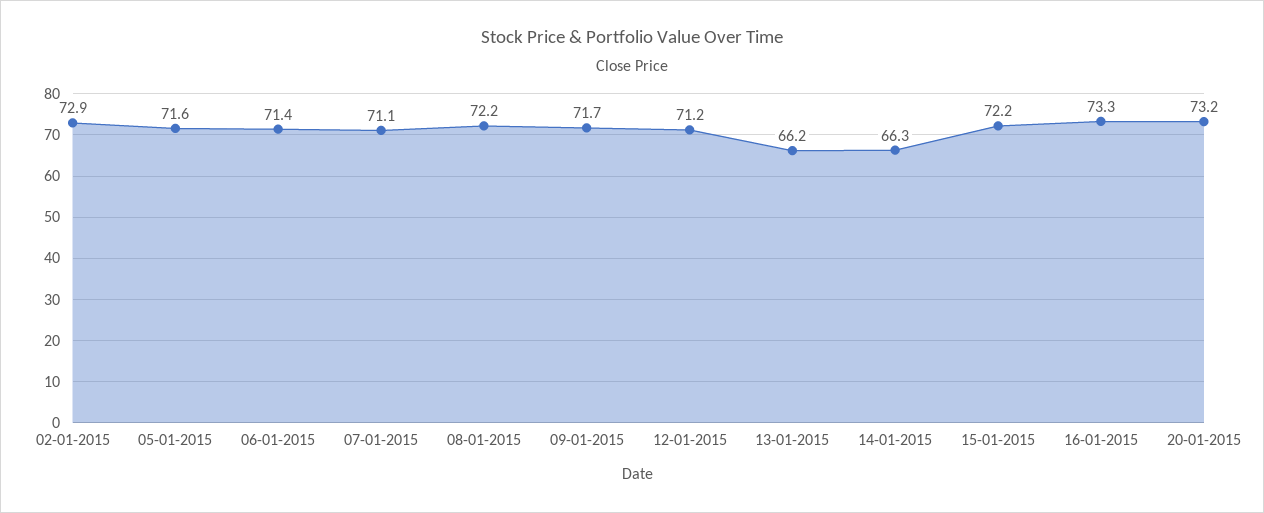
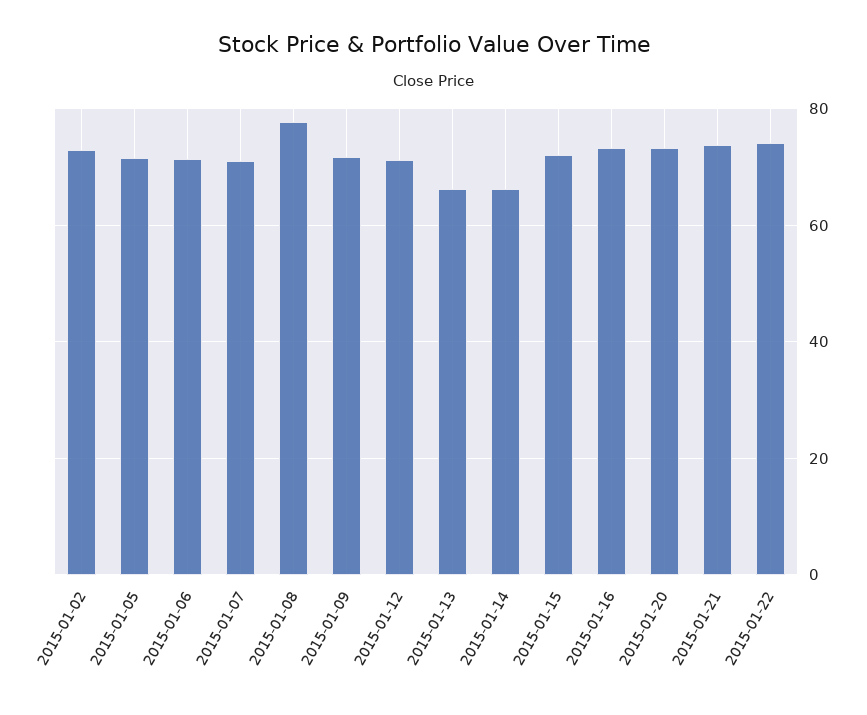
08-01-2015: 72.2 -> 78
2015-01-21: none -> 74
2015-01-22: none -> 74

